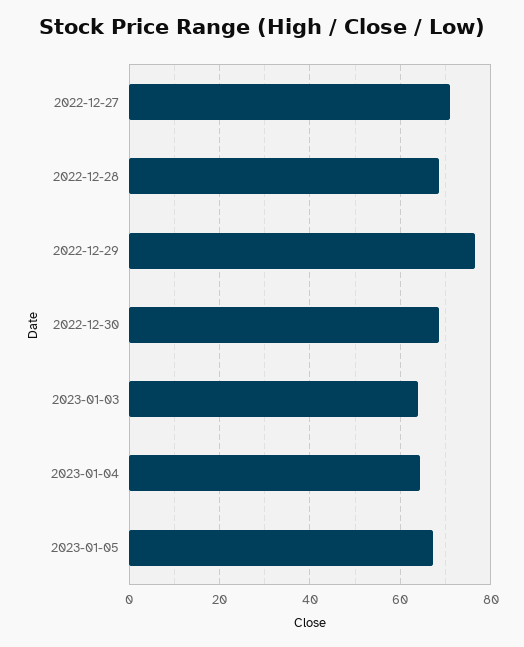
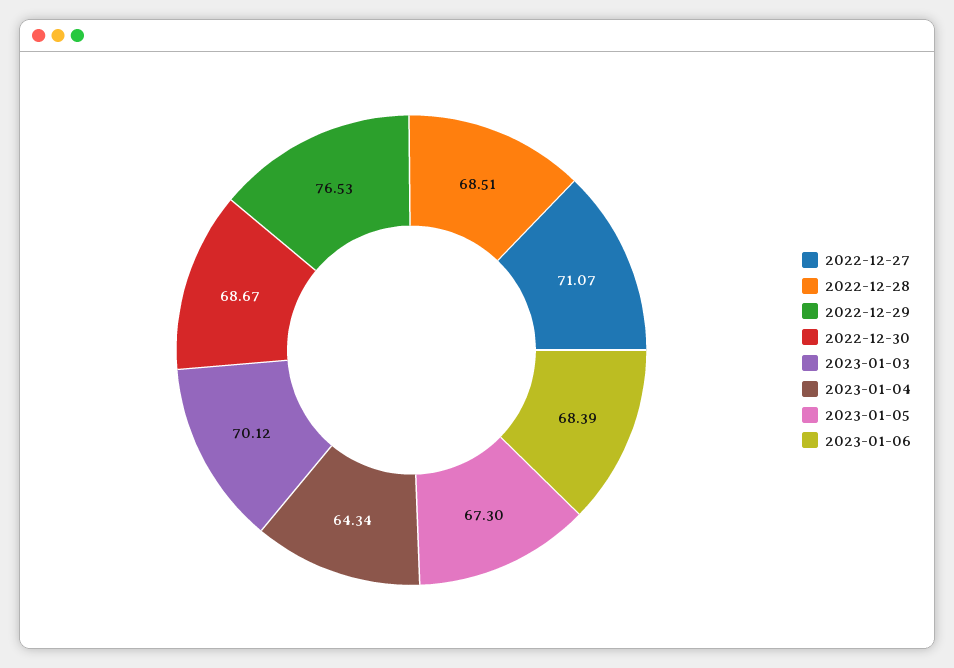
2023-01-03: 64 -> 70.12
2023-01-06: none -> 68.39

